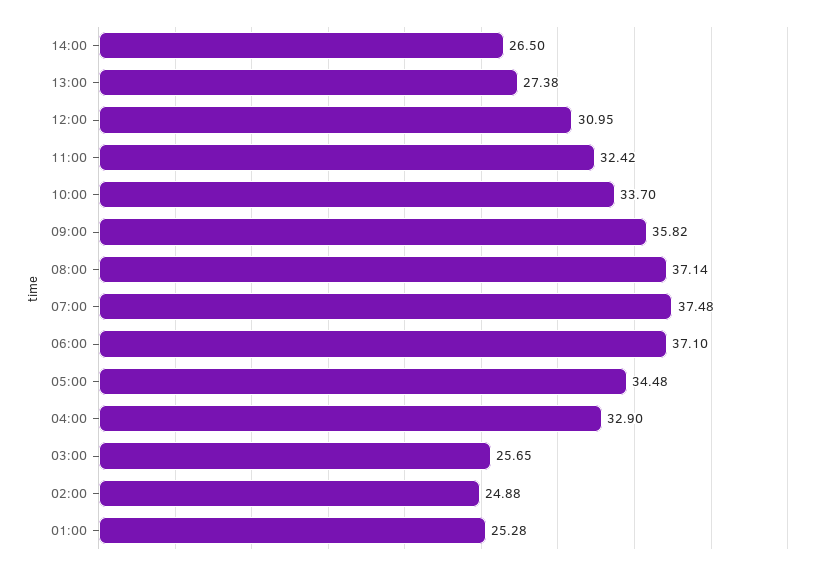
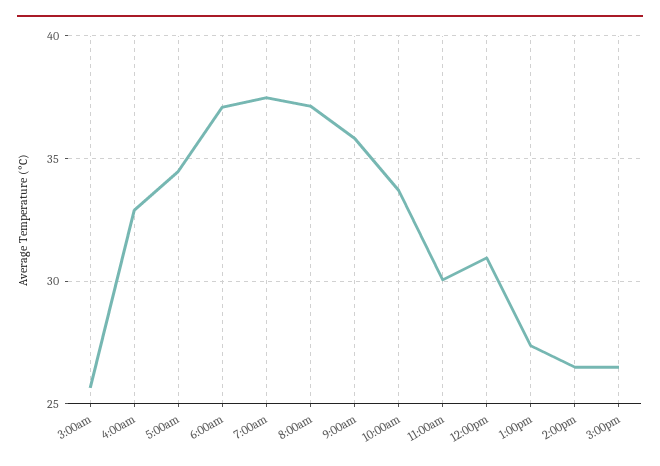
11:00: 32.42 -> 30
02:00: 24.88 -> none
01:00: 25.28 -> none
3:00pm: none -> 26.5

